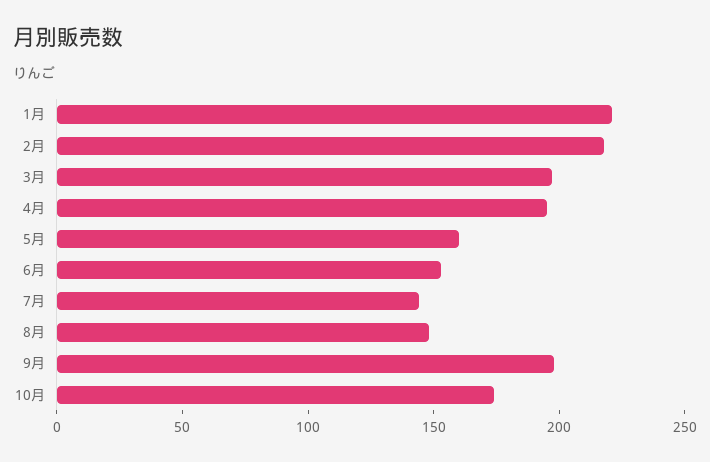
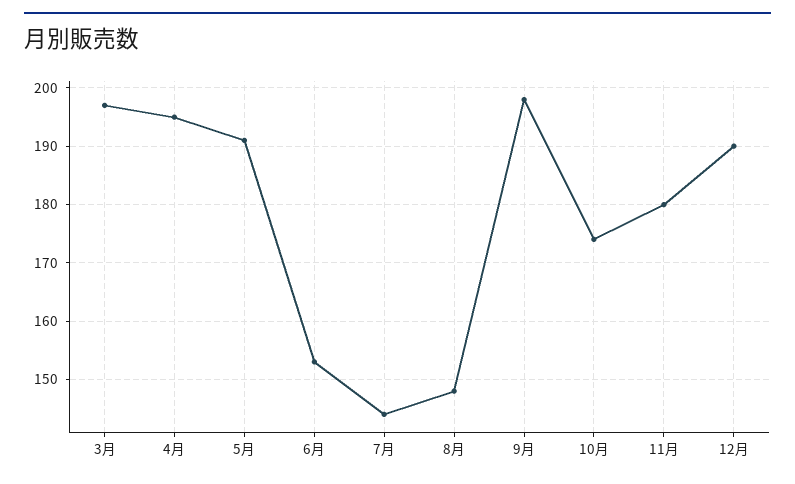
1月: 220 -> none
2月: 220 -> none
5月: 160 -> 190
11月: none -> 180
12月: none -> 190

